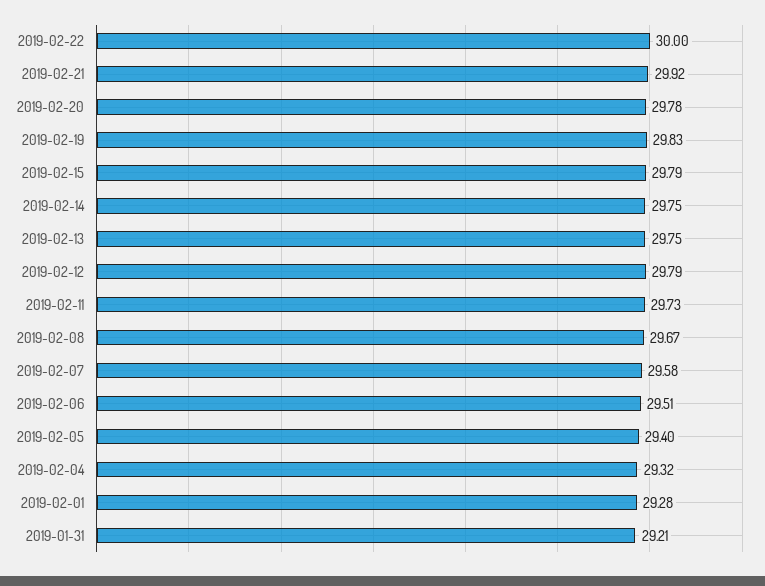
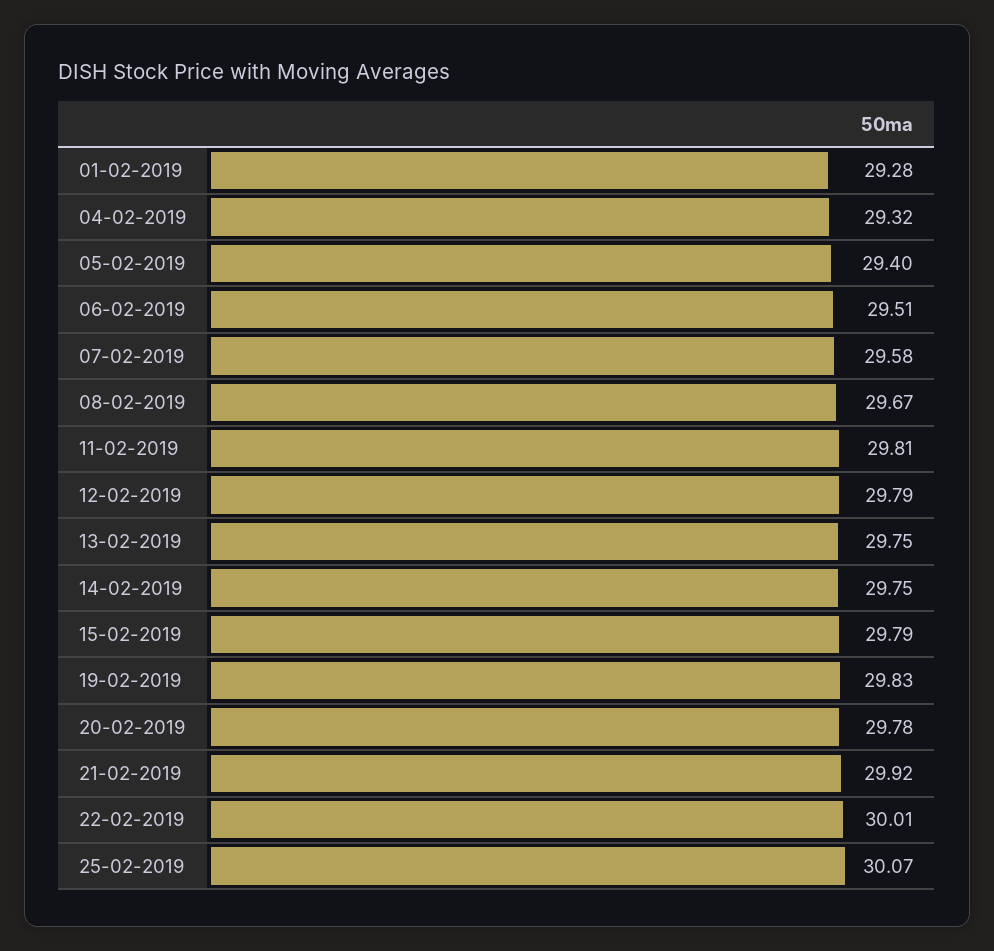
2019-02-22: 30 -> 30.01
2019-02-11: 29.73 -> 29.81
2019-01-31: 29.21 -> none
25-02-2019: none -> 30.07

